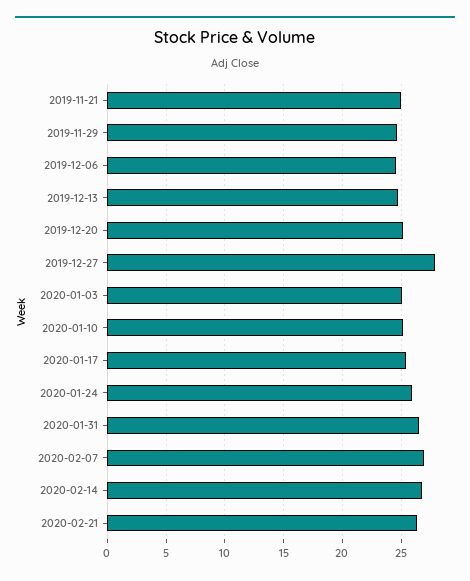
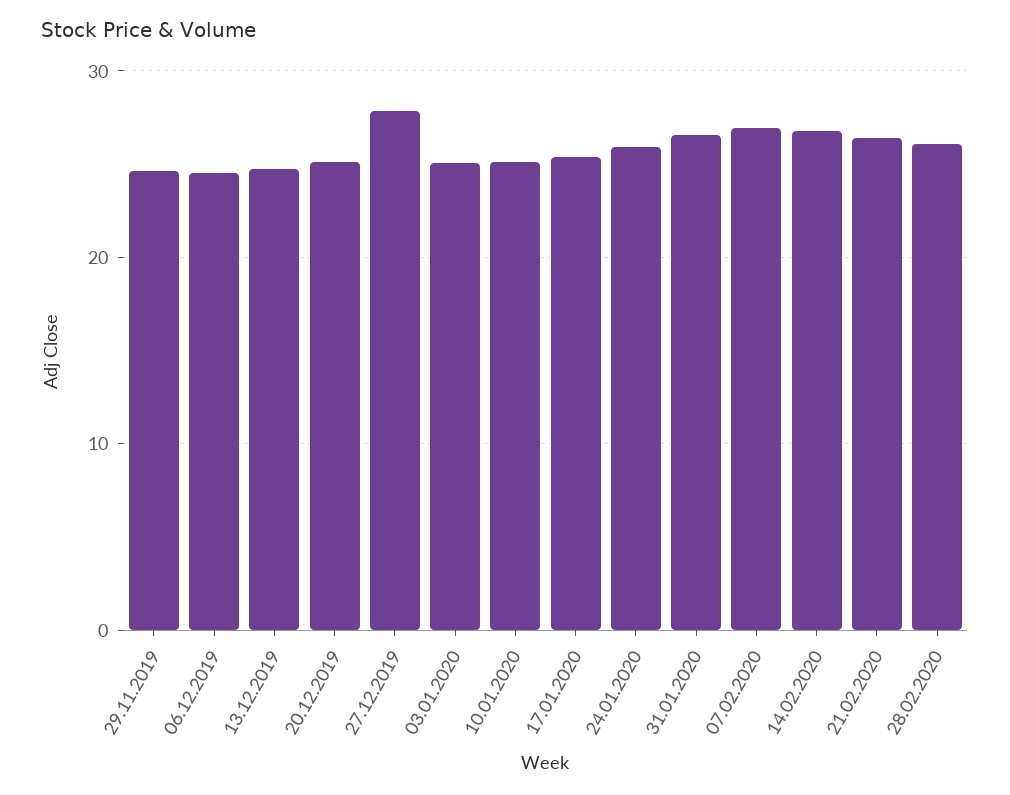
2019-11-21: 25 -> none
28.02.2020: none -> 26

